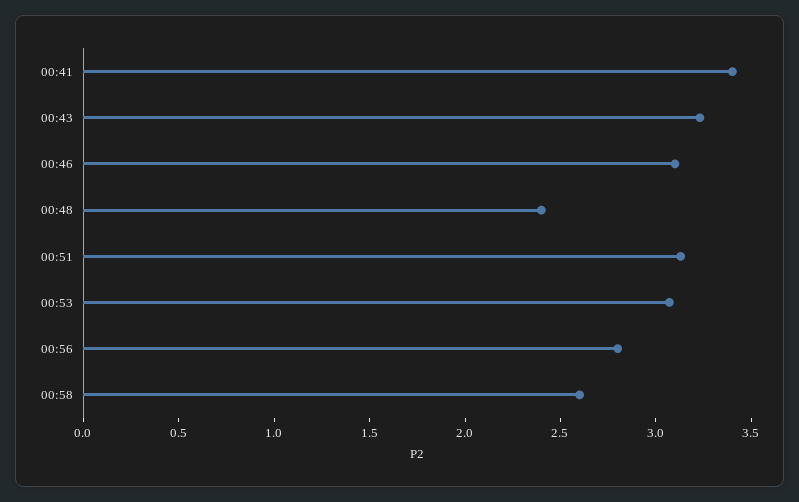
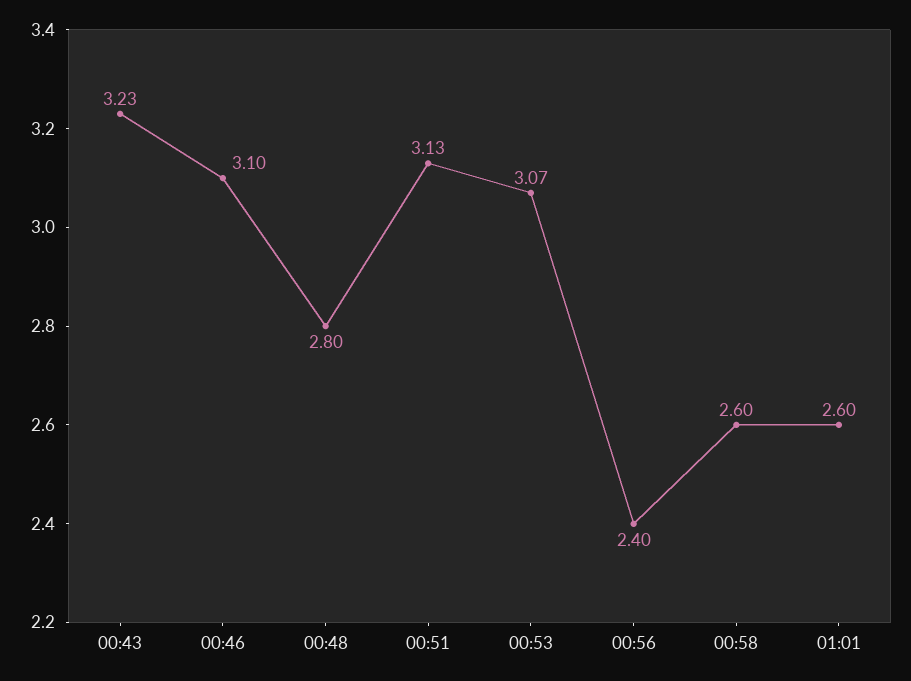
00:41: 3.4 -> none
00:48: 2.4 -> 2.8
00:56: 2.8 -> 2.4
01:01: none -> 2.6

